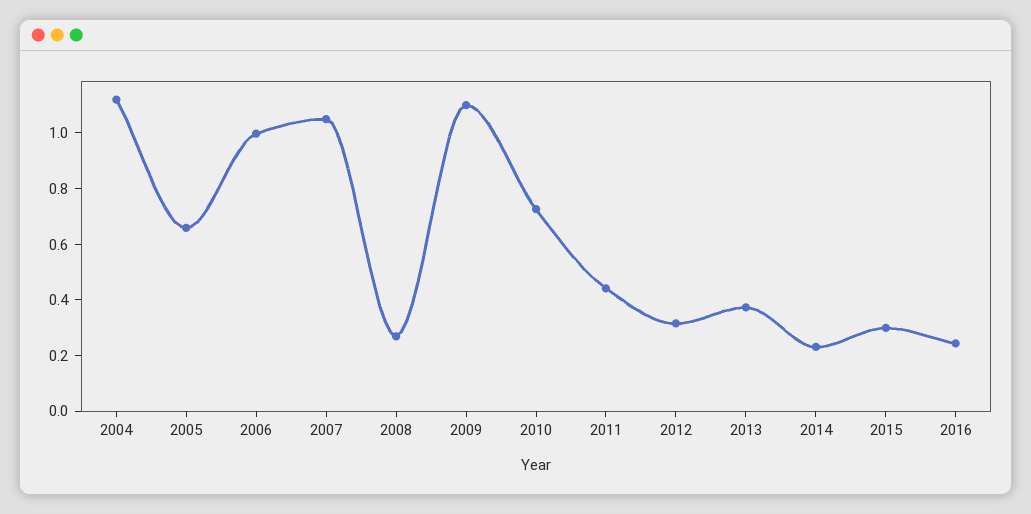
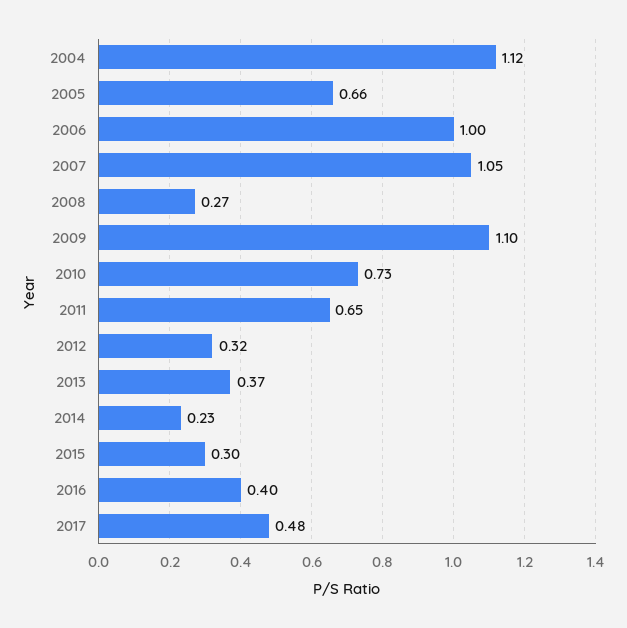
2011: 0.45 -> 0.65
2016: 0.25 -> 0.4
2017: none -> 0.48

